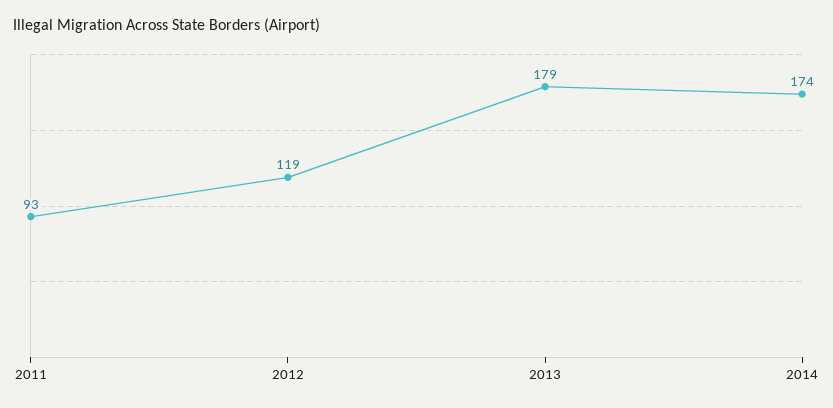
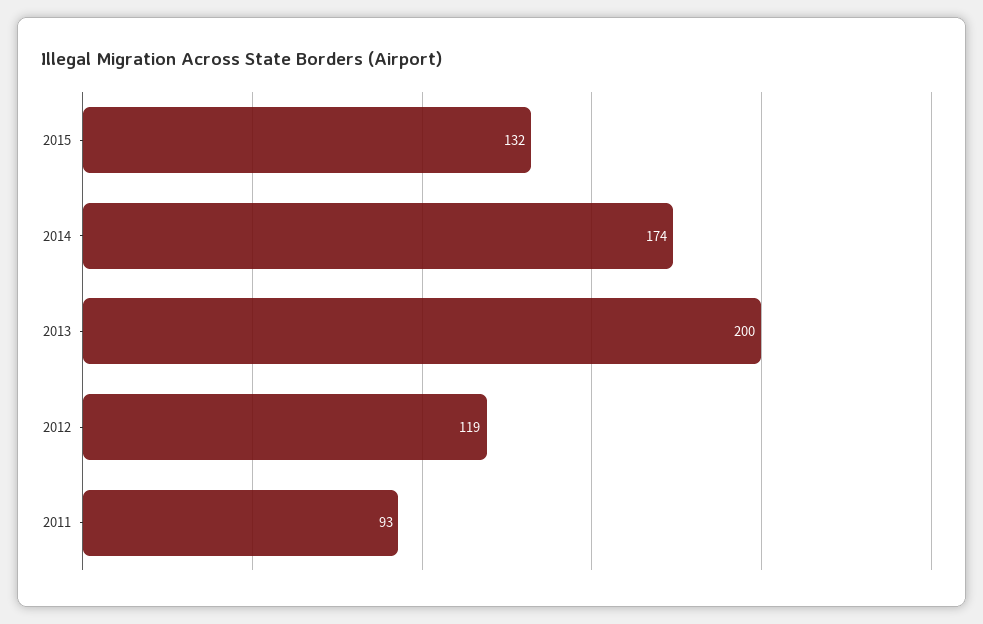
2013: 179 -> 200
2015: none -> 132

